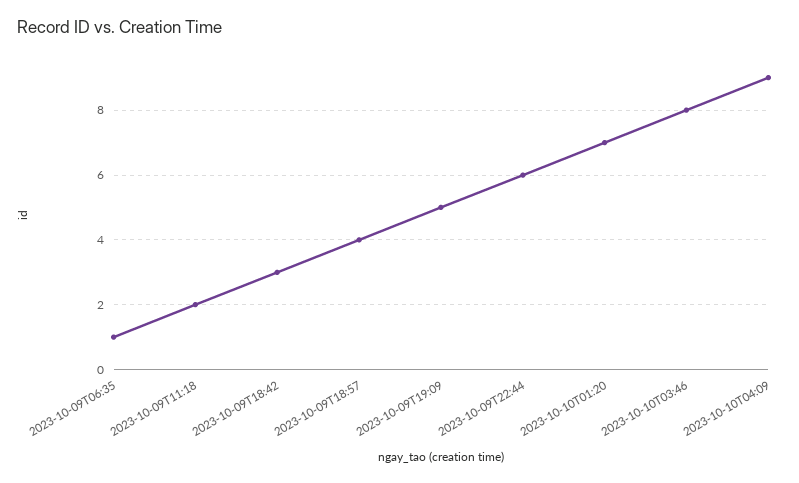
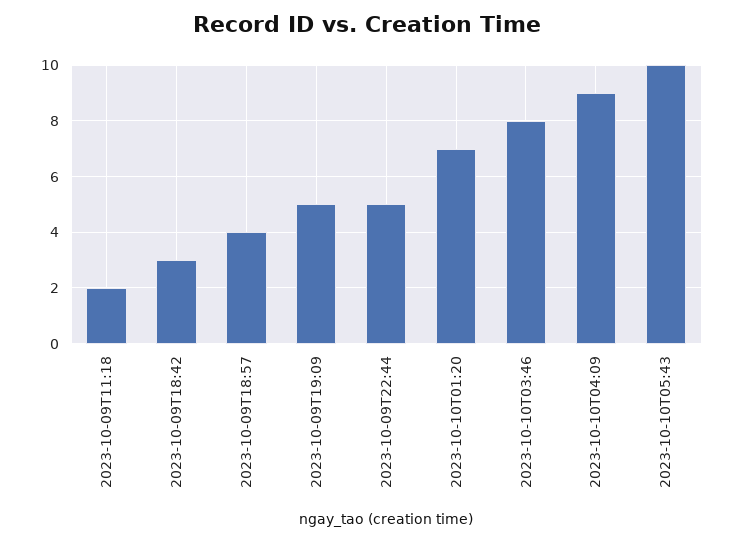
2023-10-09T06:35: 1 -> none
2023-10-09T22:44: 6 -> 5
2023-10-10T05:43: none -> 10

